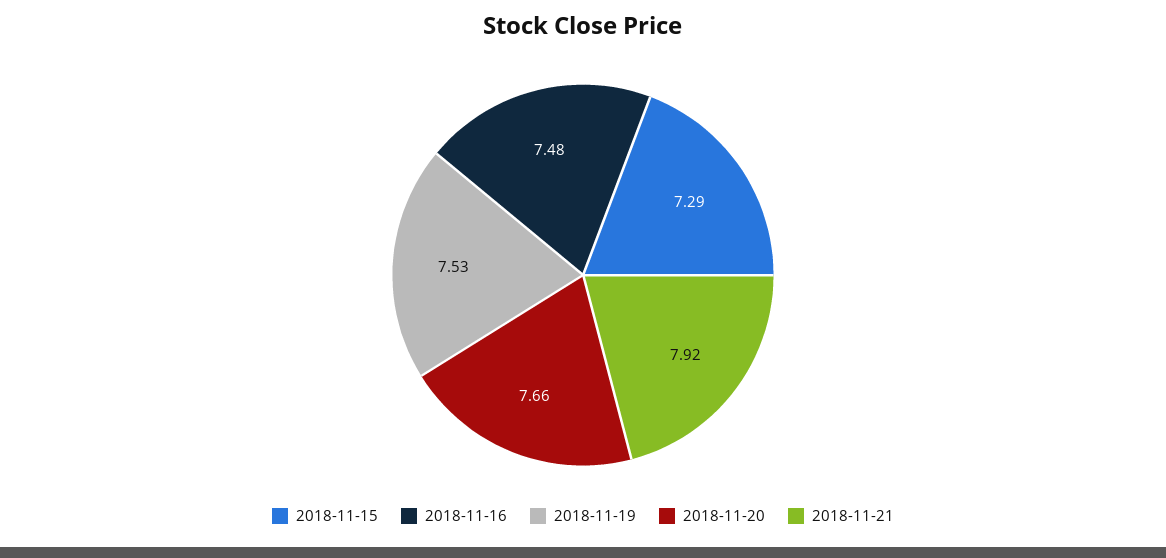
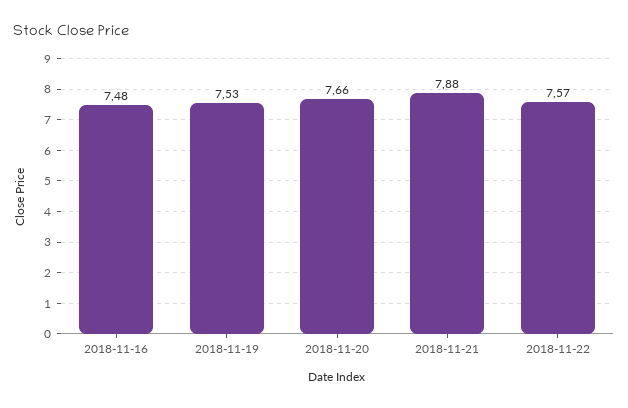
2018-11-15: 7.29 -> none
2018-11-21: 7.92 -> 7.88
2018-11-22: none -> 7.57

